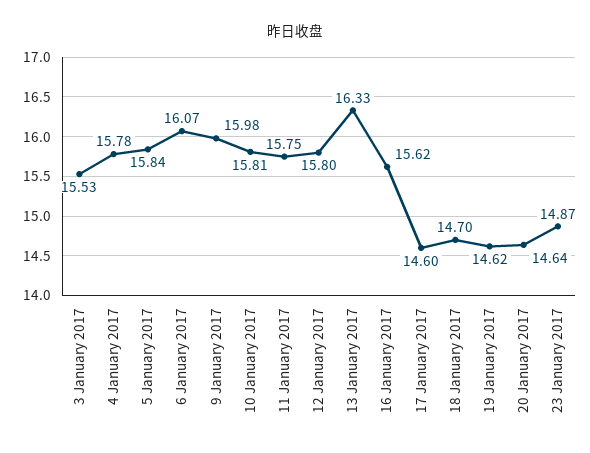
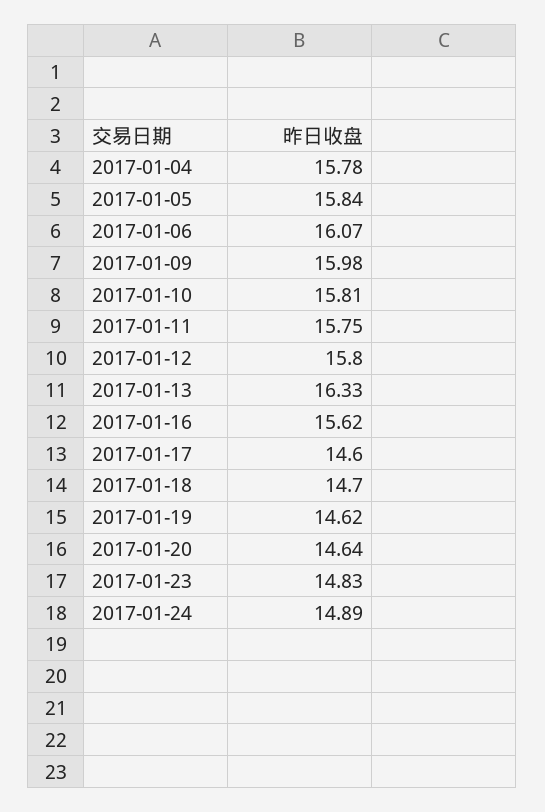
3 January 2017: 15.53 -> none
23 January 2017: 14.87 -> 14.83
2017-01-24: none -> 14.89

